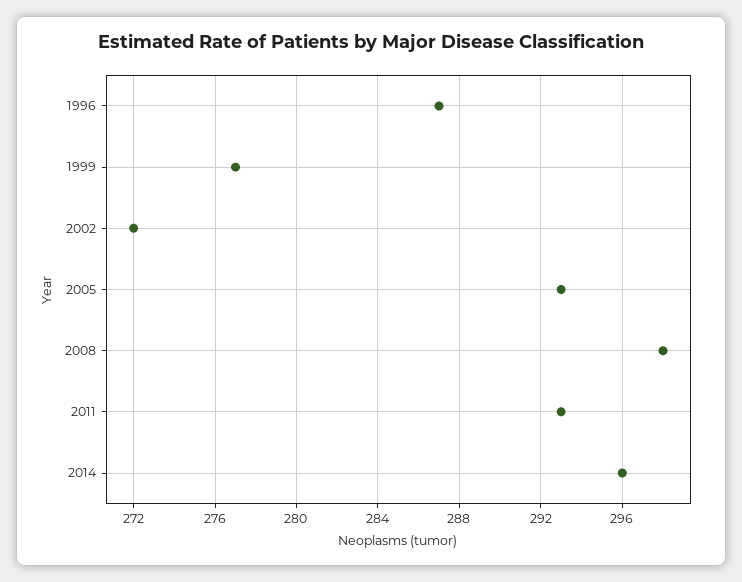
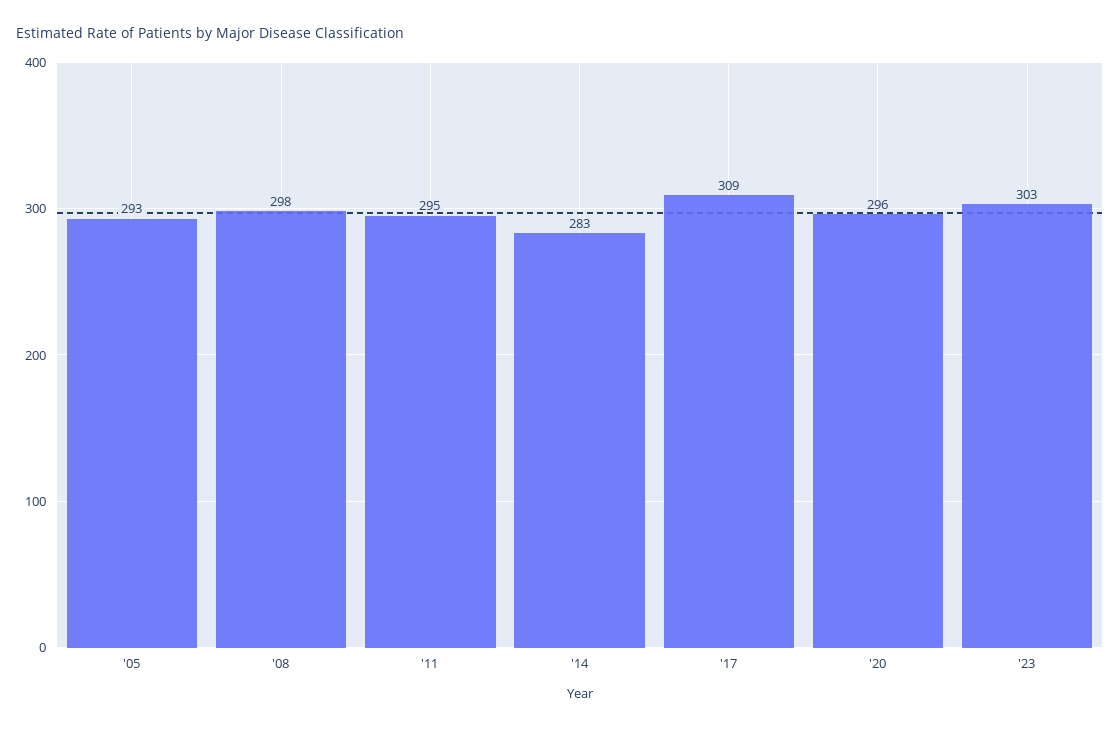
1996: 287 -> none
1999: 277 -> none
2002: 272 -> none
2011: 293 -> 295
2014: 296 -> 283
'17: none -> 309
'20: none -> 296
'23: none -> 303

